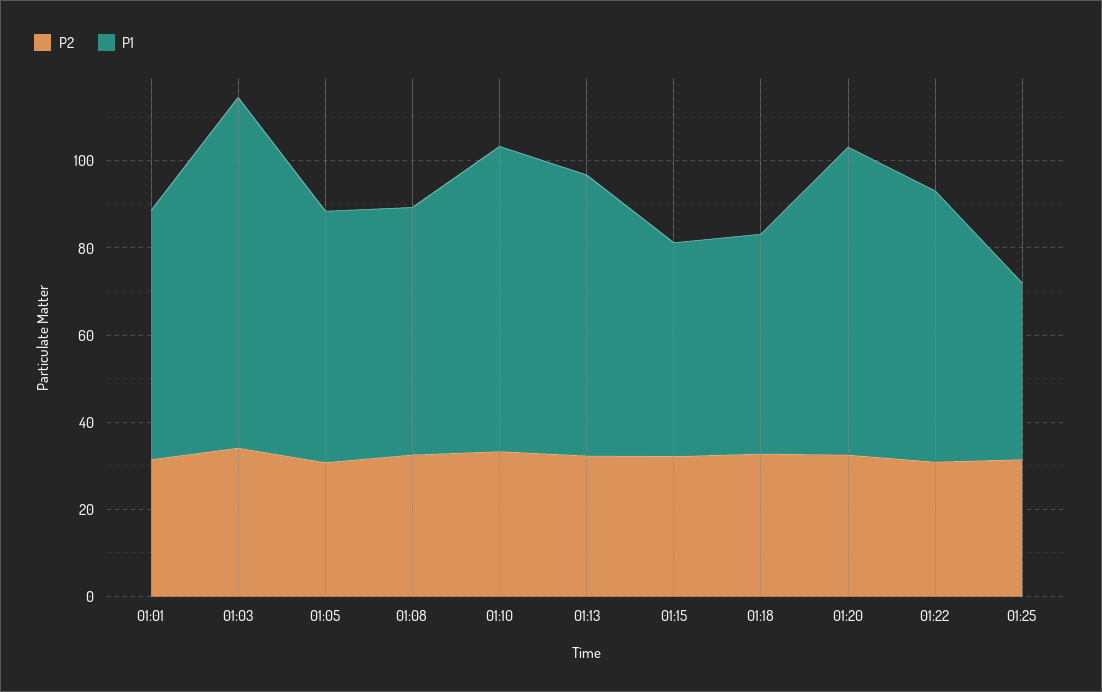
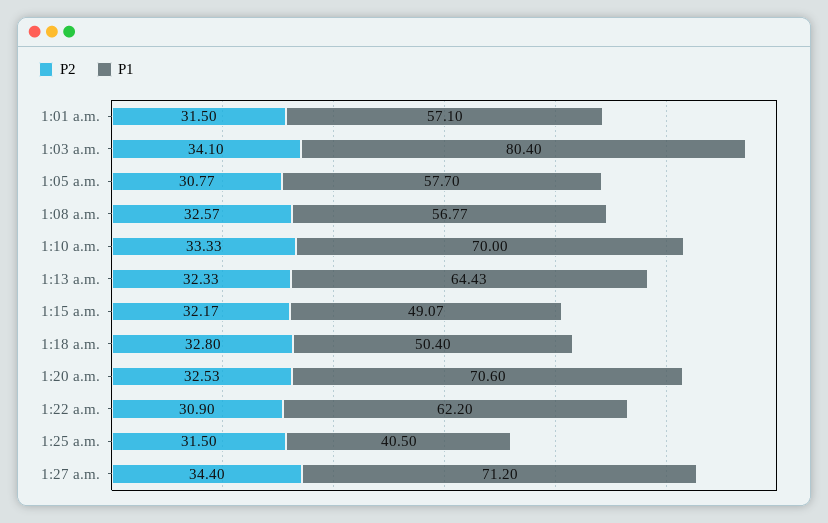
P2, 1:27 a.m.: none -> 34.4
P1, 1:27 a.m.: none -> 71.2

